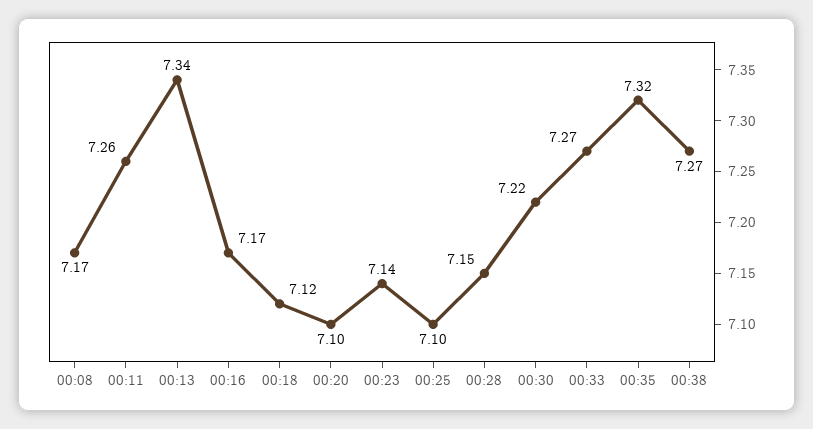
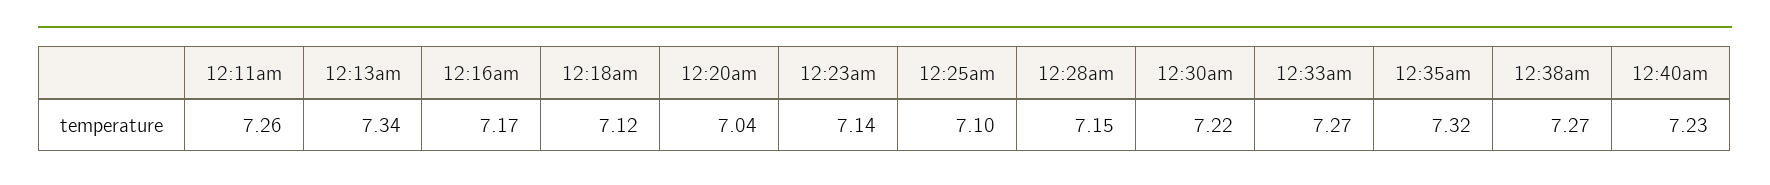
00:08: 7.17 -> none
00:20: 7.1 -> 7.04
12:40am: none -> 7.23

